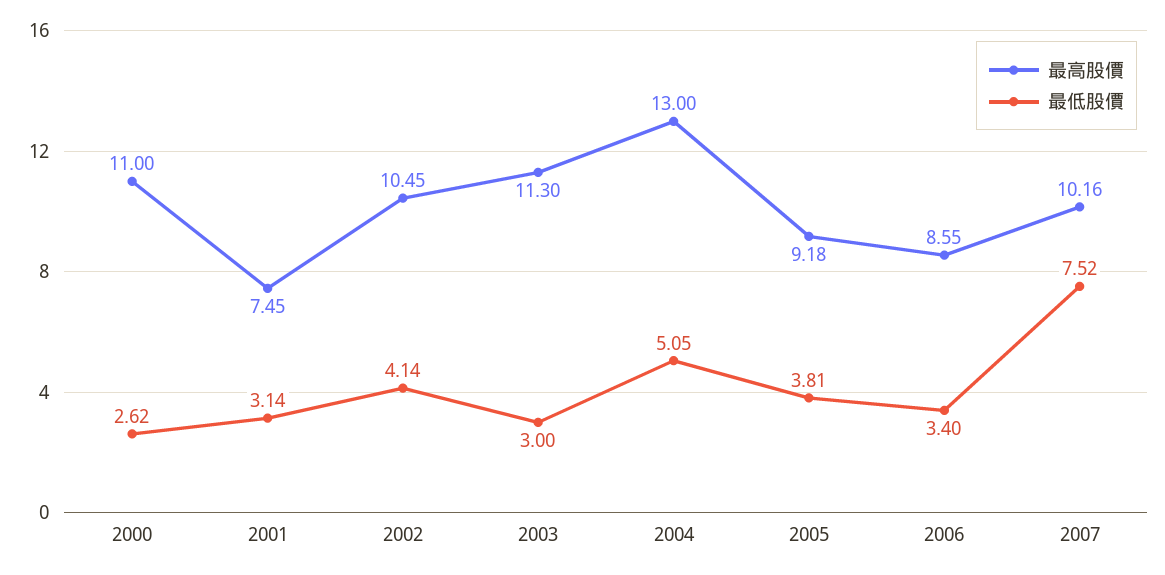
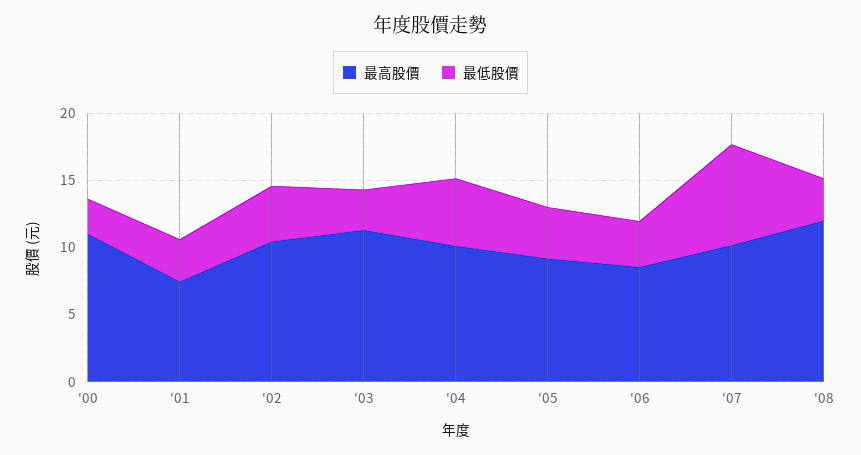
最高股價, 2004: 13 -> 10
最高股價, '08: none -> 12
最低股價, '08: none -> 3

